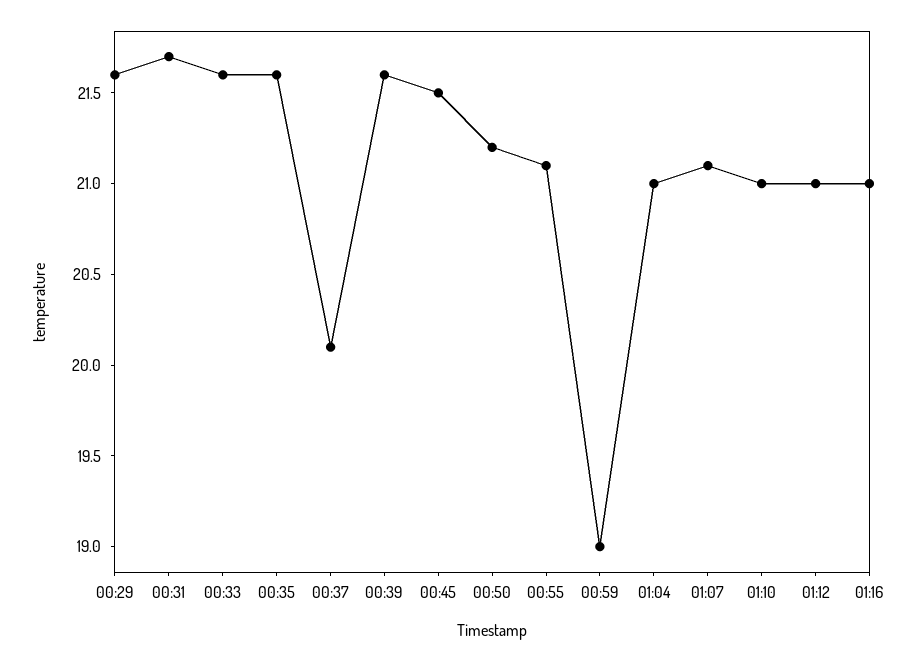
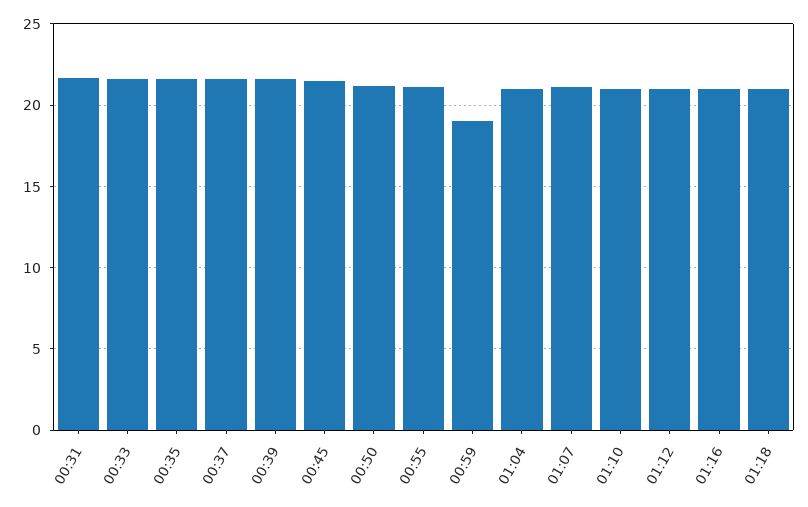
00:29: 21.6 -> none
00:37: 20.1 -> 21.5
01:18: none -> 21

